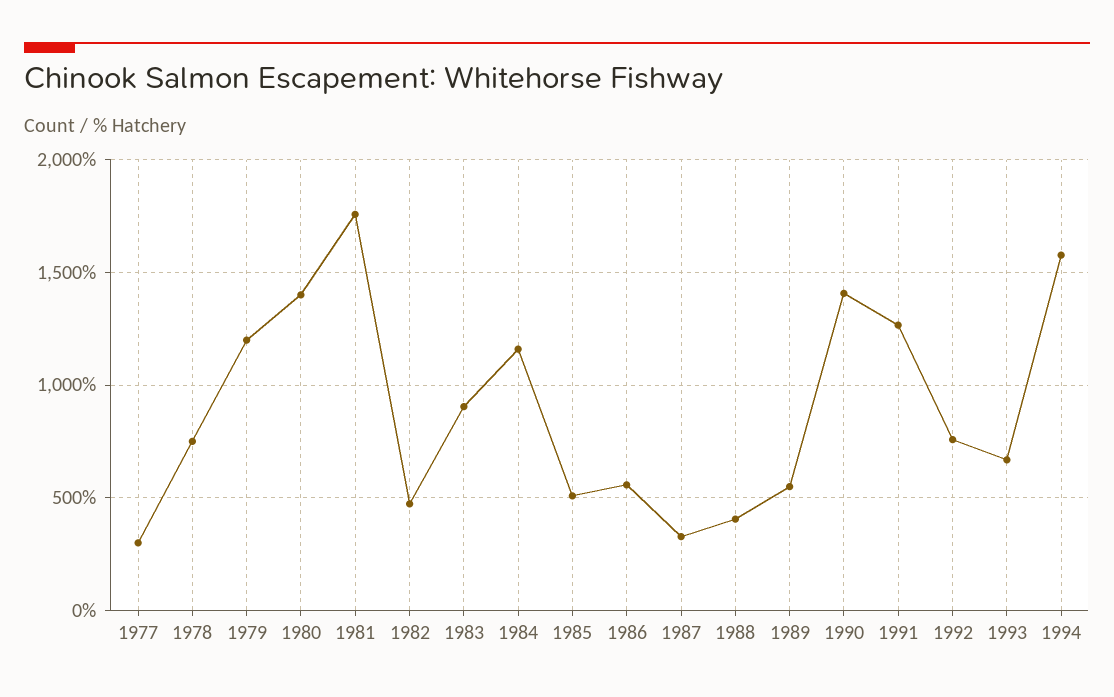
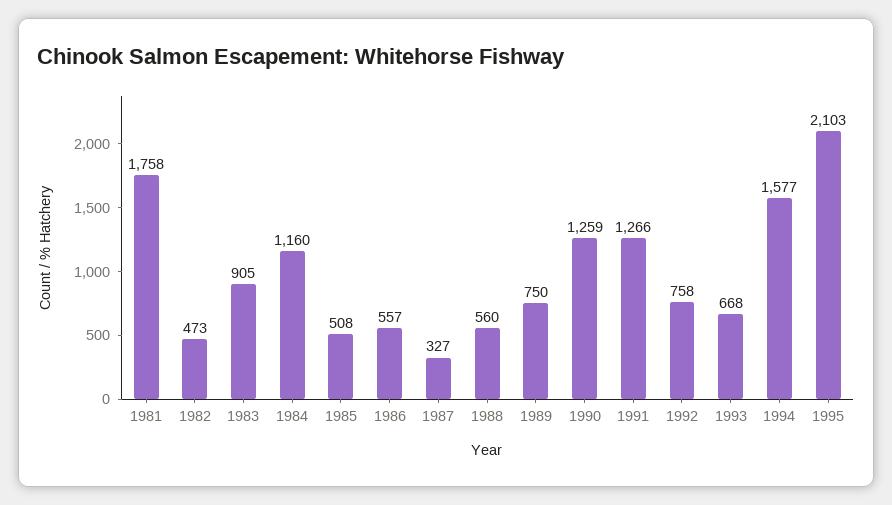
1977: 300 -> none
1978: 750 -> none
1979: 1200 -> none
1980: 1400 -> none
1988: 400 -> 560
1989: 550 -> 750
1990: 1400 -> 1259
1995: none -> 2103

